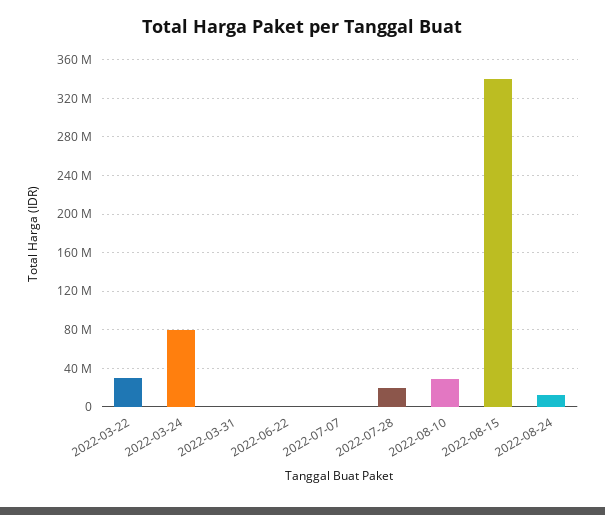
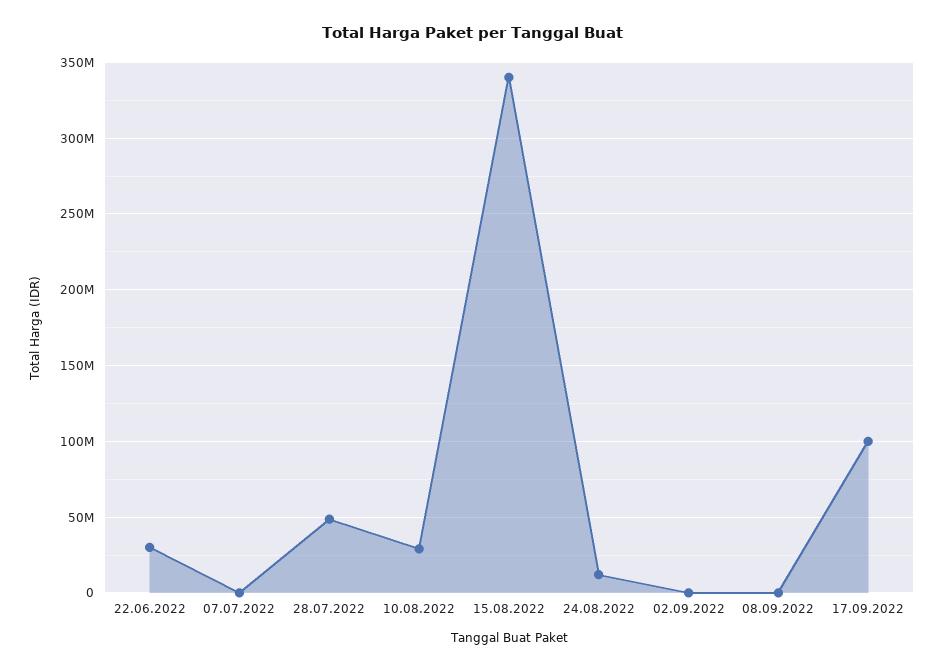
2022-03-22: 30000000 -> none
2022-03-24: 80000000 -> none
2022-03-31: 0 -> none
2022-06-22: 0 -> 30000000
2022-07-28: 20000000 -> 50000000
02.09.2022: none -> 0
08.09.2022: none -> 0
17.09.2022: none -> 100000000

